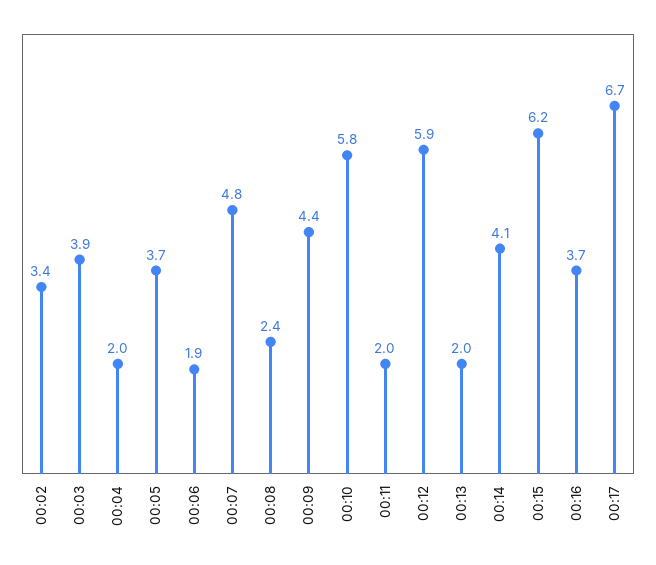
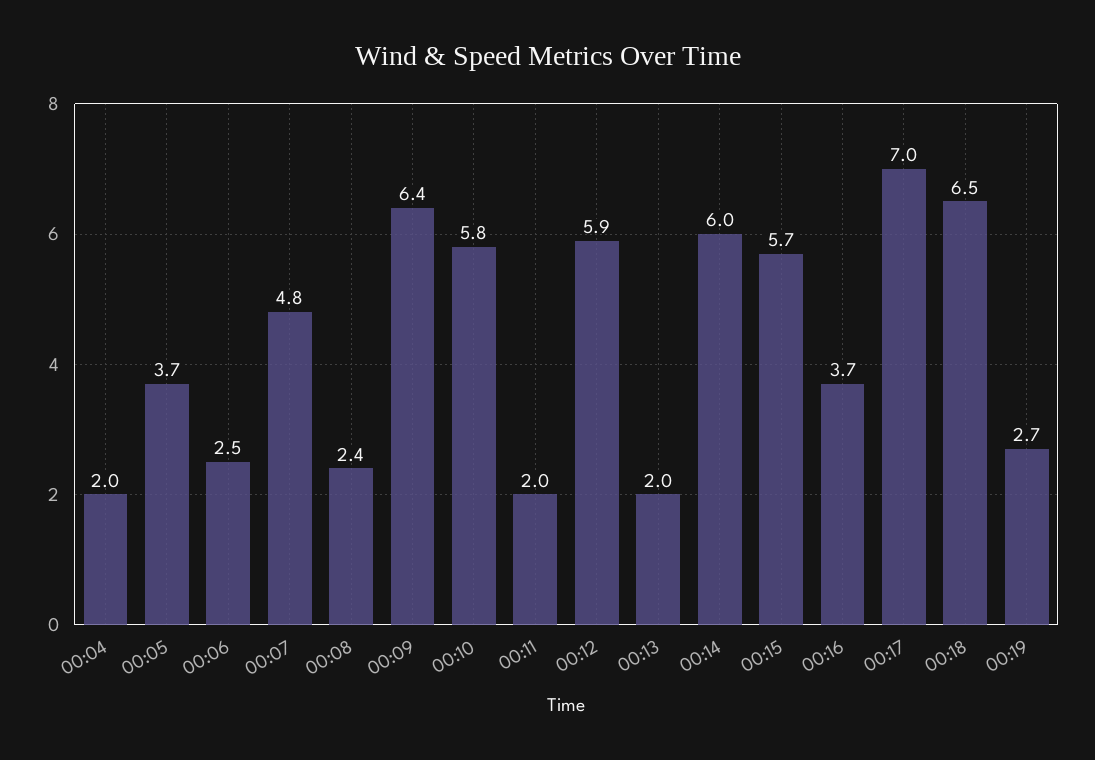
00:02: 3.4 -> none
00:03: 3.9 -> none
00:06: 1.9 -> 2.5
00:09: 4.4 -> 6.4
00:14: 4.1 -> 6
00:15: 6.2 -> 5.7
00:17: 6.7 -> 7
00:18: none -> 6.5
00:19: none -> 2.7

